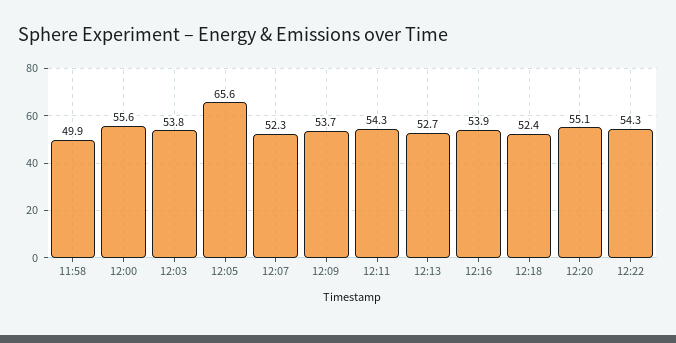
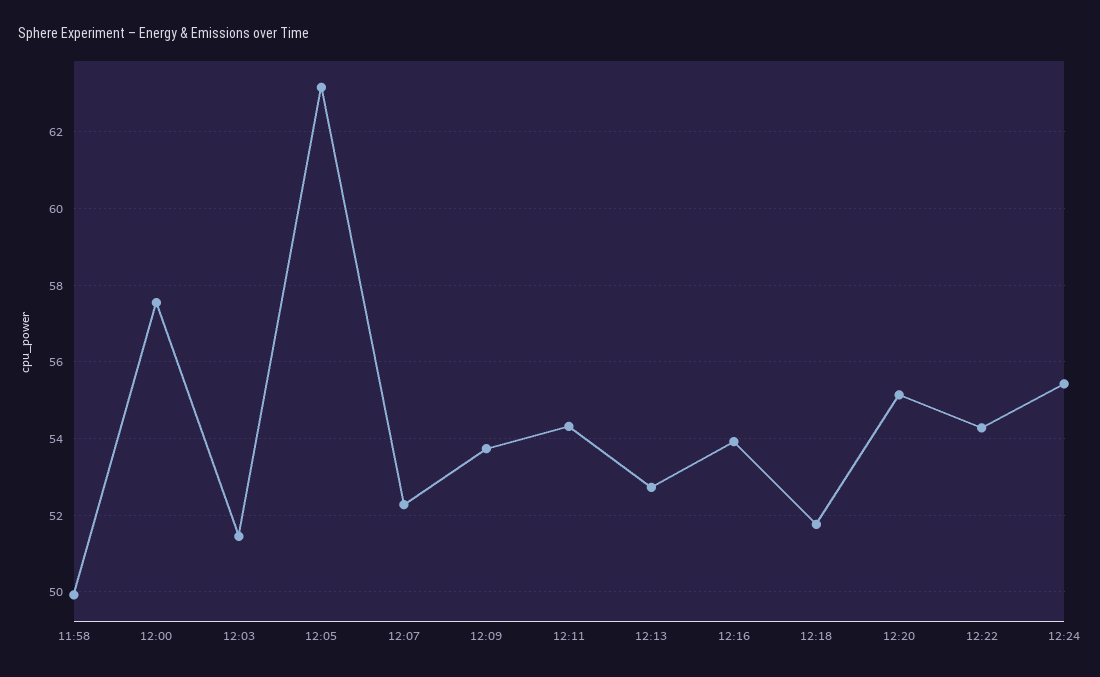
12:00: 55.6 -> 57.6
12:03: 53.8 -> 51.4
12:05: 65.6 -> 63.2
12:18: 52.4 -> 51.8
12:24: none -> 55.4

